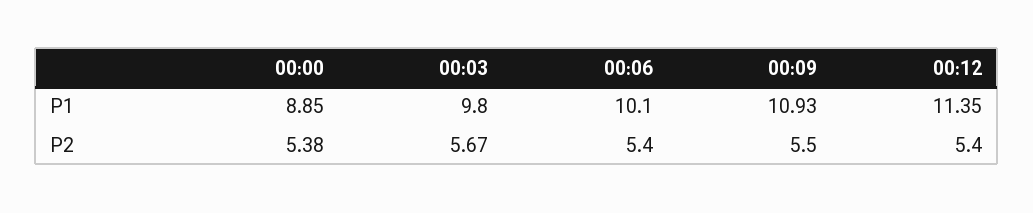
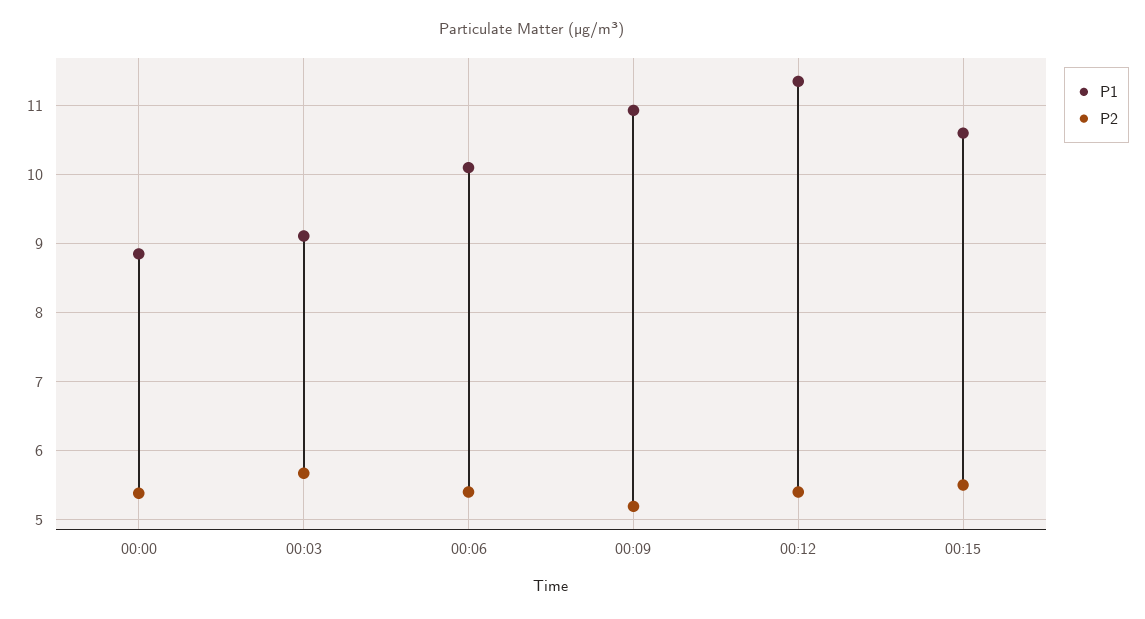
P1, 00:03: 9.8 -> 9.1
P2, 00:09: 5.5 -> 5.2
P1, 00:15: none -> 10.6
P2, 00:15: none -> 5.5

